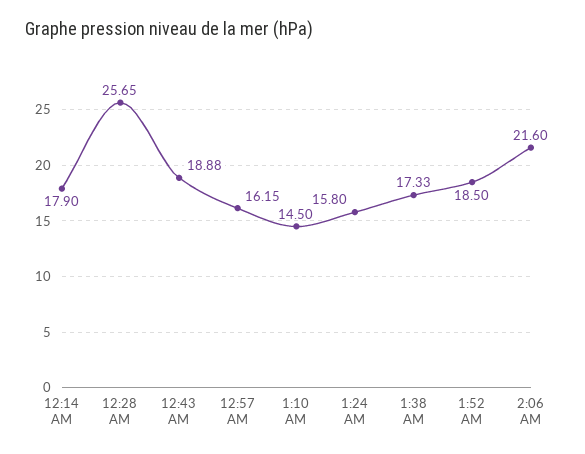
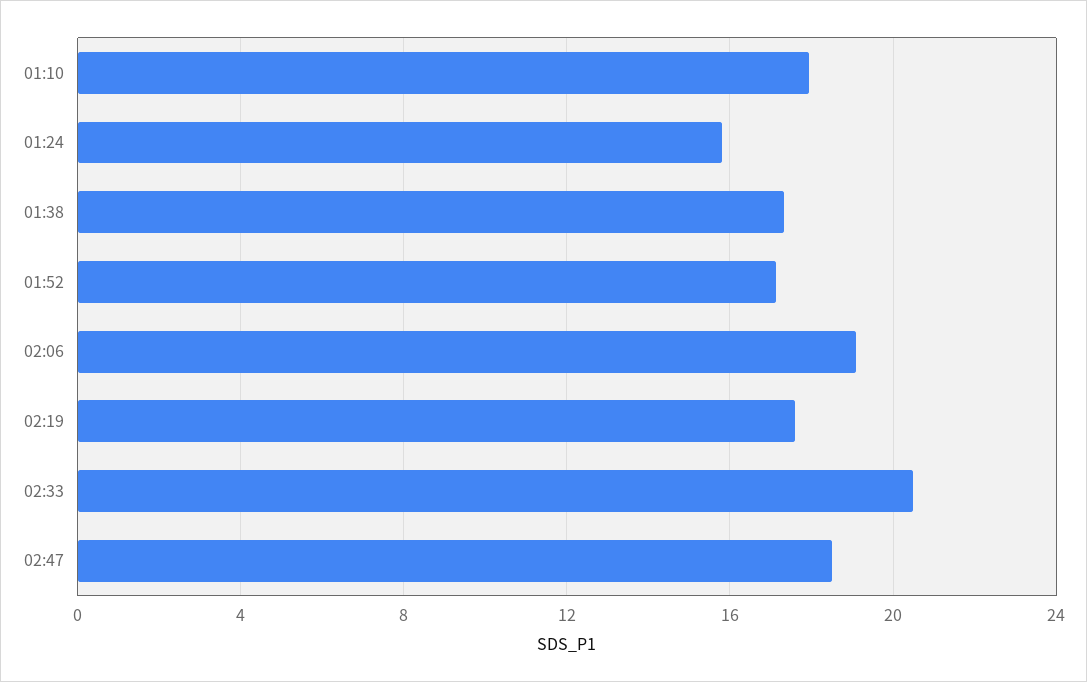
12:14 AM: 17.9 -> none
12:28 AM: 25.65 -> none
12:43 AM: 18.88 -> none
12:57 AM: 16.15 -> none
1:10 AM: 14.5 -> 18
1:52 AM: 18.5 -> 17
2:06 AM: 21.6 -> 19
02:19: none -> 17.5
02:33: none -> 20.5
02:47: none -> 18.5

